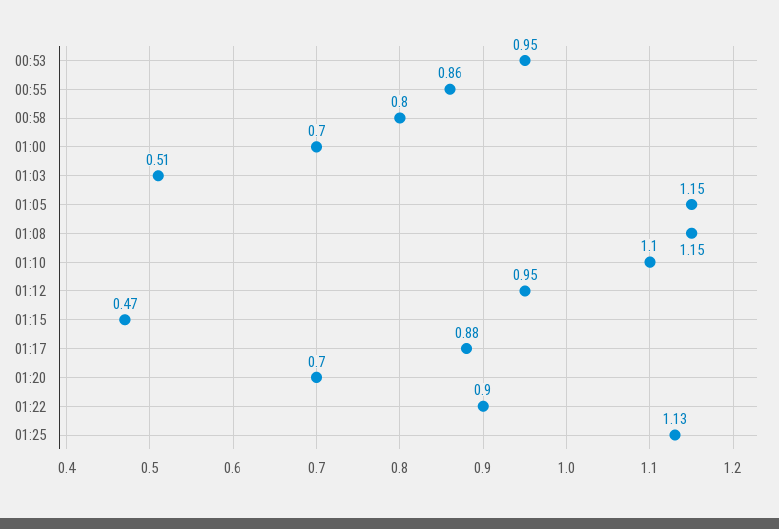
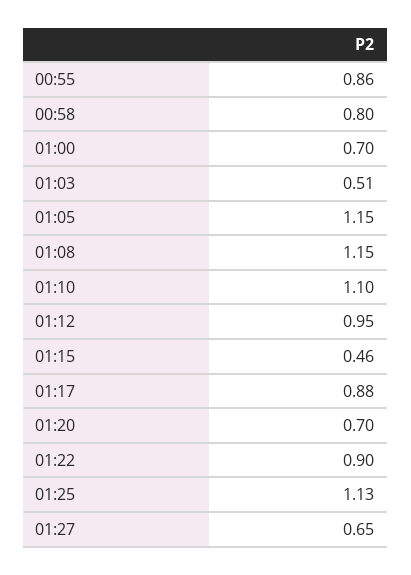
00:53: 0.95 -> none
01:15: 0.47 -> 0.46
01:27: none -> 0.65

